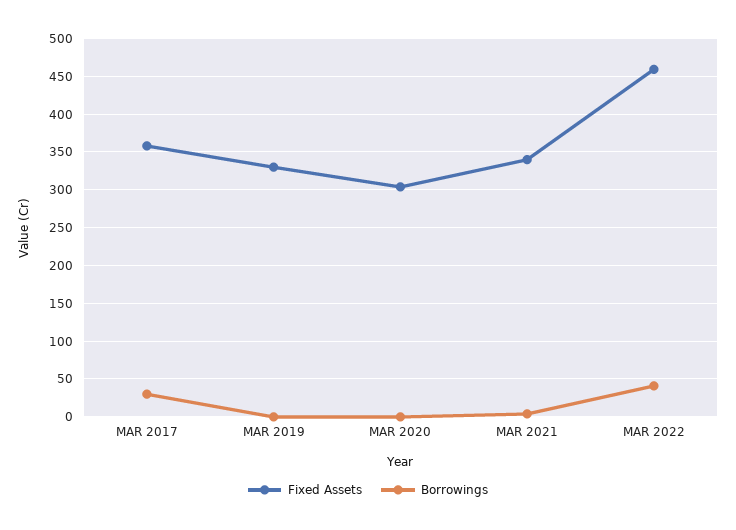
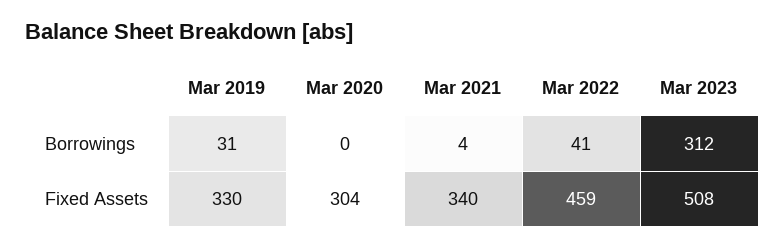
Fixed Assets, MAR 2017: 360 -> none
Borrowings, MAR 2017: 30 -> none
Borrowings, MAR 2019: 0 -> 31
Borrowings, Mar 2023: none -> 312
Fixed Assets, Mar 2023: none -> 508

